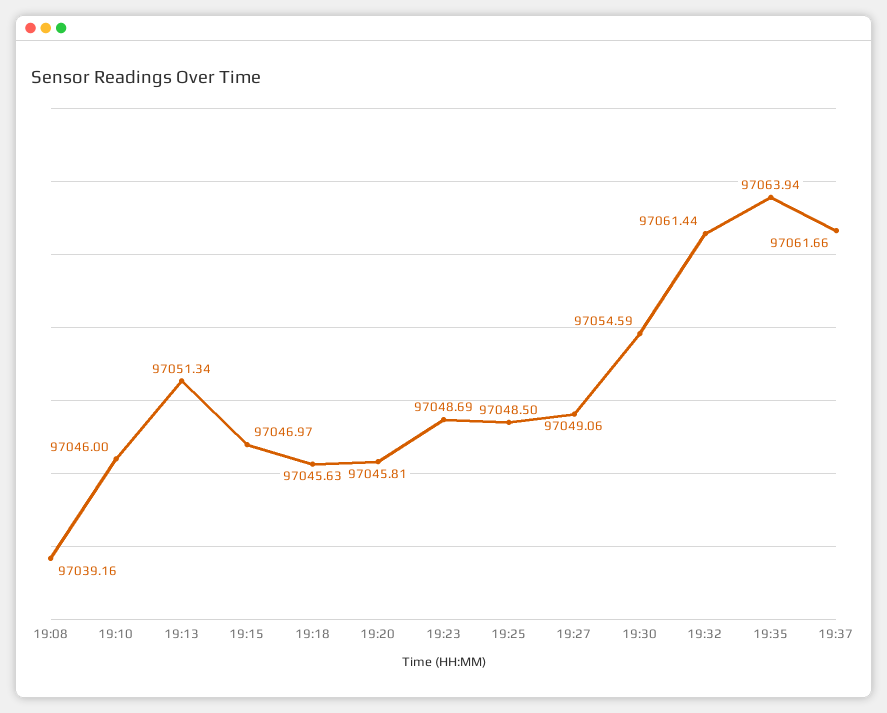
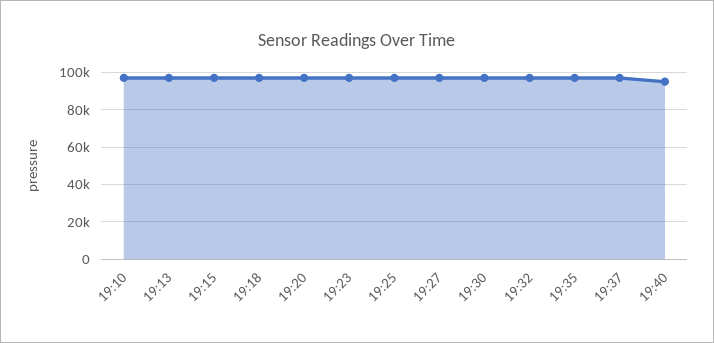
19:08: 97039.16 -> none
19:40: none -> 95000

